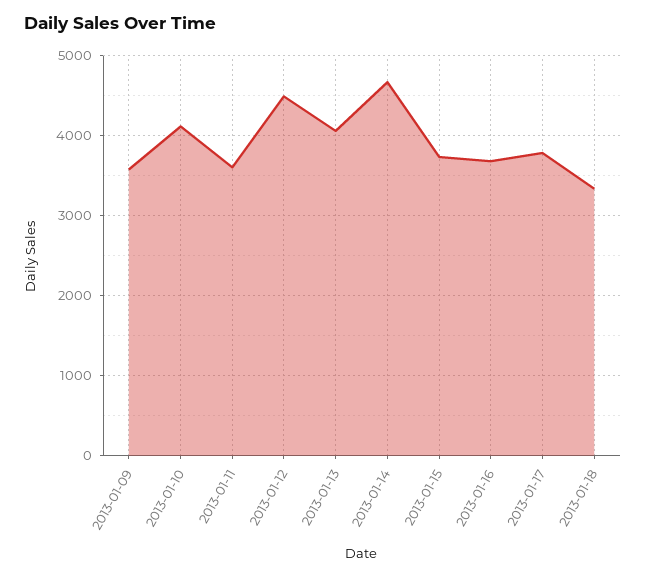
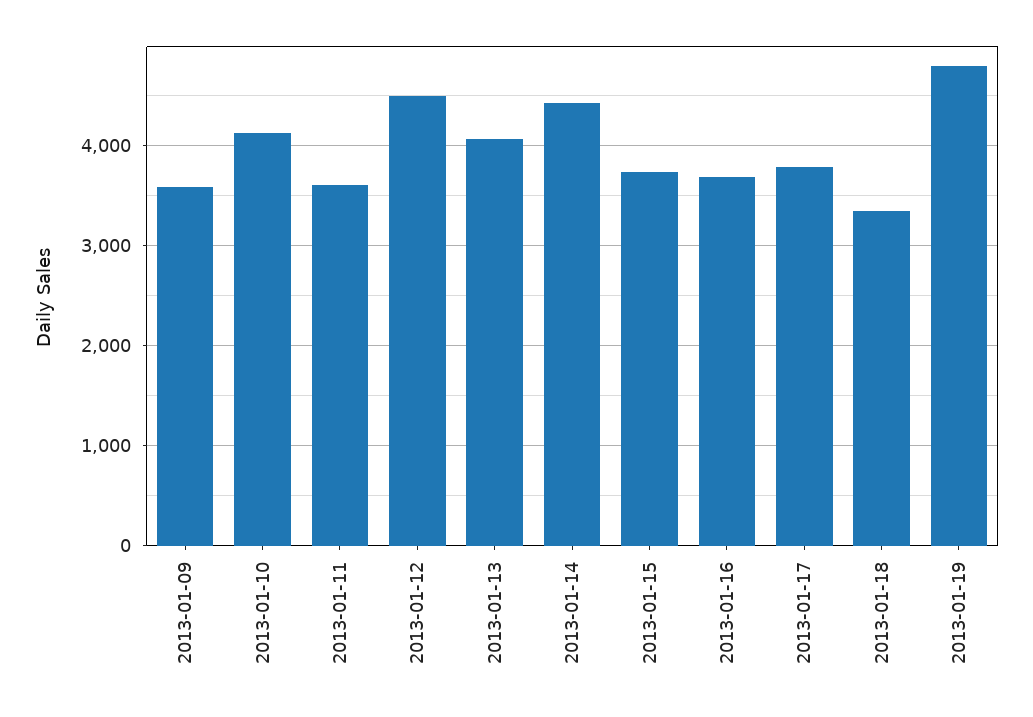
2013-01-14: 4700 -> 4400
2013-01-19: none -> 4800

